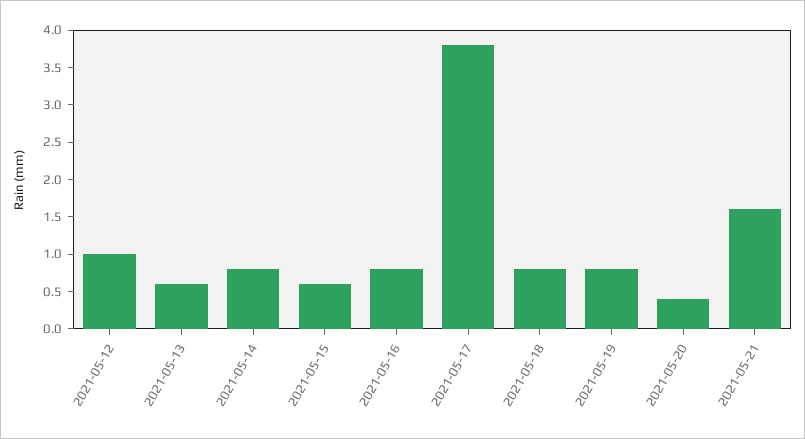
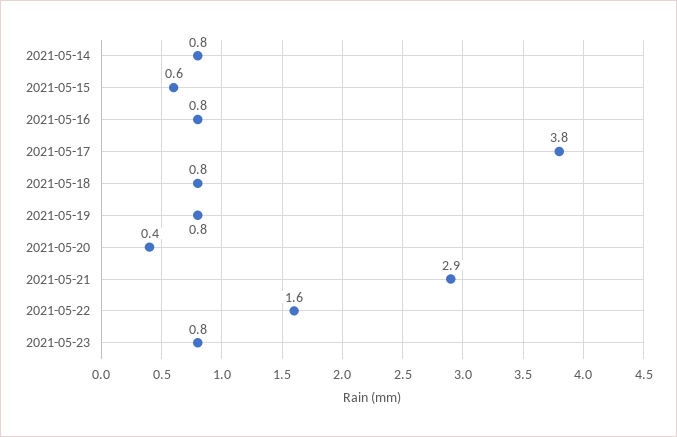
2021-05-12: 1 -> none
2021-05-13: 0.5 -> none
2021-05-21: 1.5 -> 2.9
2021-05-22: none -> 1.6
2021-05-23: none -> 0.8

